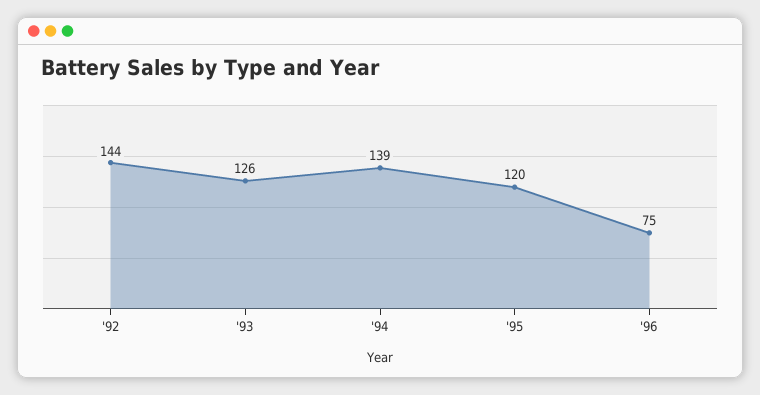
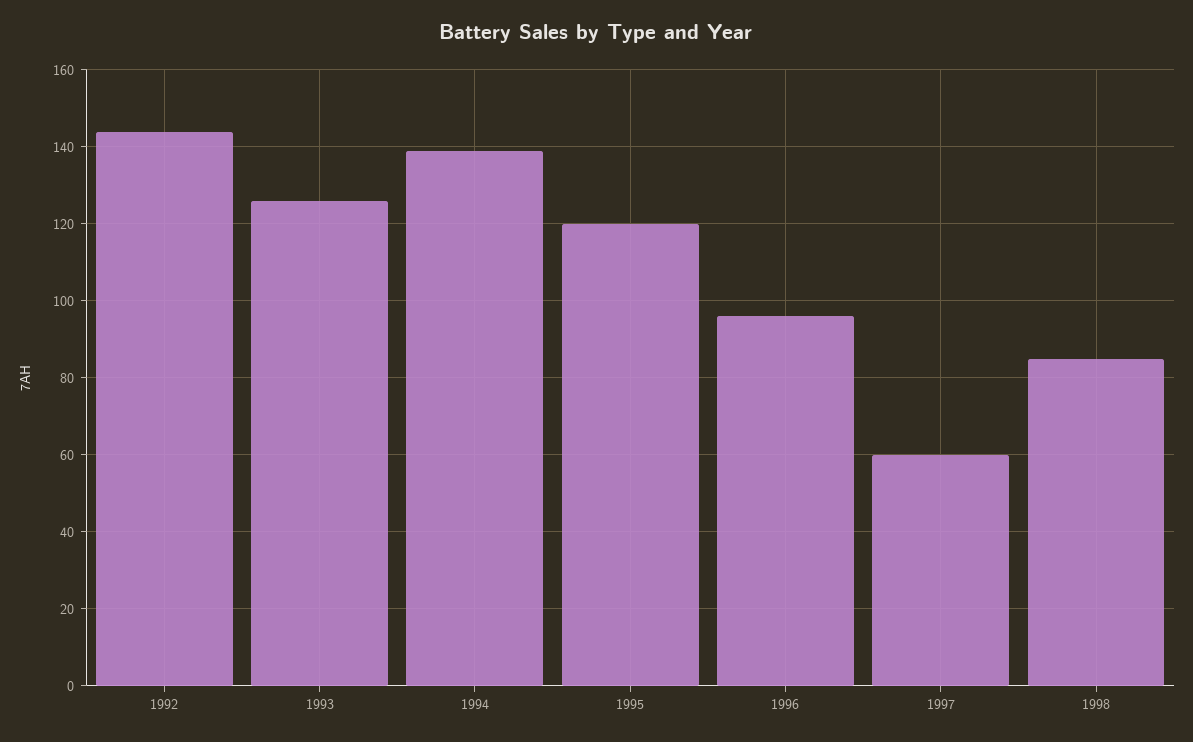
'96: 75 -> 95
1997: none -> 60
1998: none -> 85

